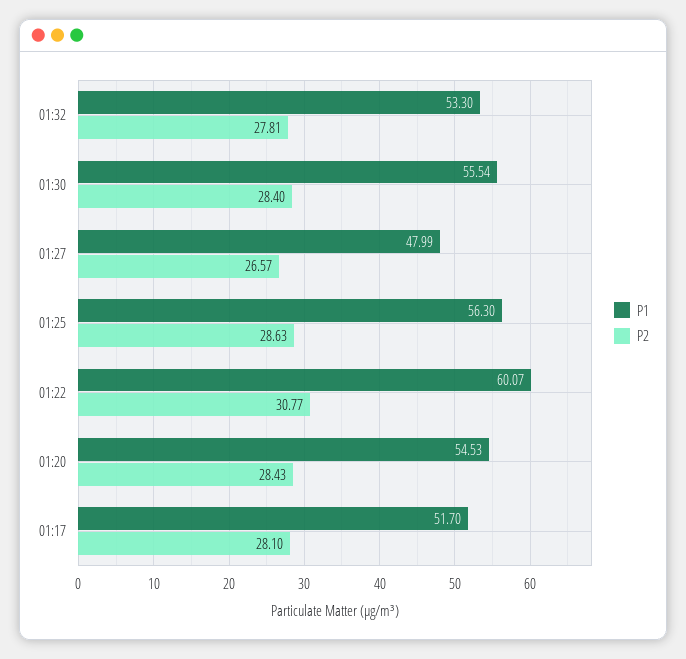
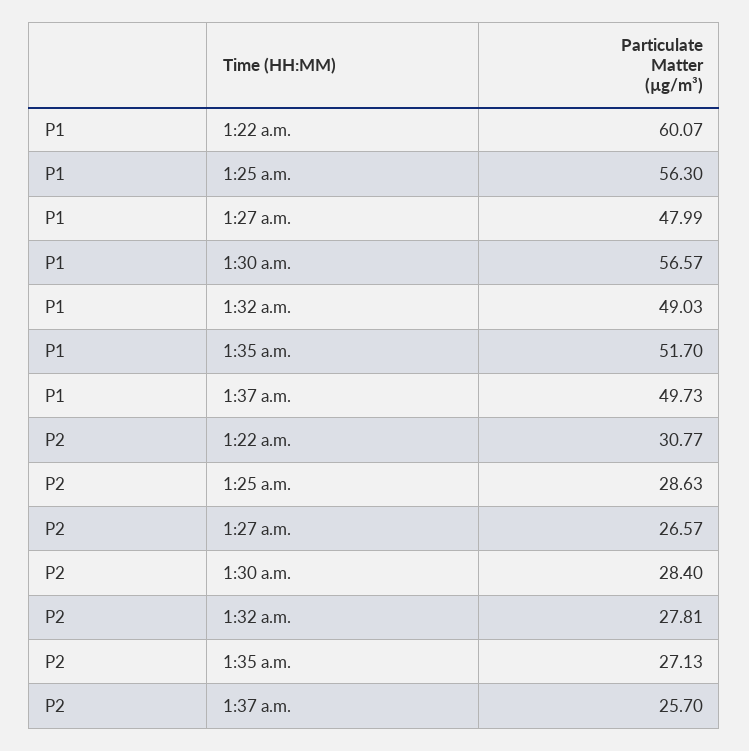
P1, 01:32: 53.3 -> 49.03
P1, 01:30: 55.54 -> 56.57
P1, 01:20: 54.53 -> none
P2, 01:20: 28.43 -> none
P1, 01:17: 51.7 -> none
P2, 01:17: 28.1 -> none
P1, 1:35 a.m.: none -> 51.7
P1, 1:37 a.m.: none -> 49.73
P2, 1:35 a.m.: none -> 27.13
P2, 1:37 a.m.: none -> 25.7

